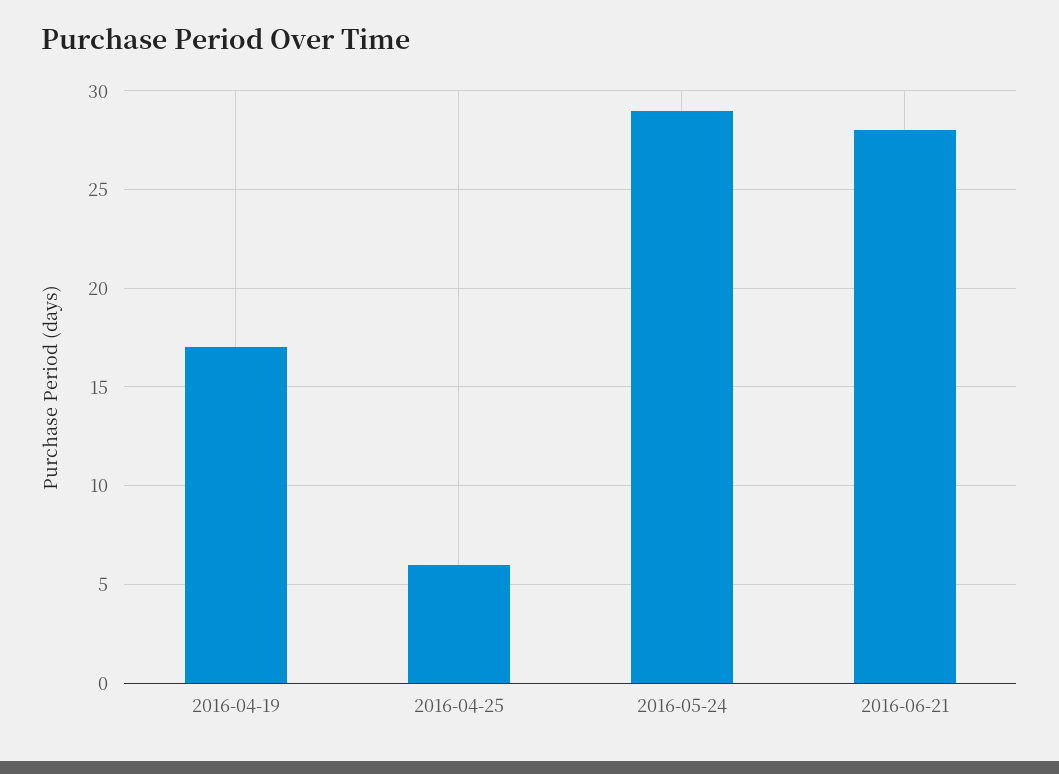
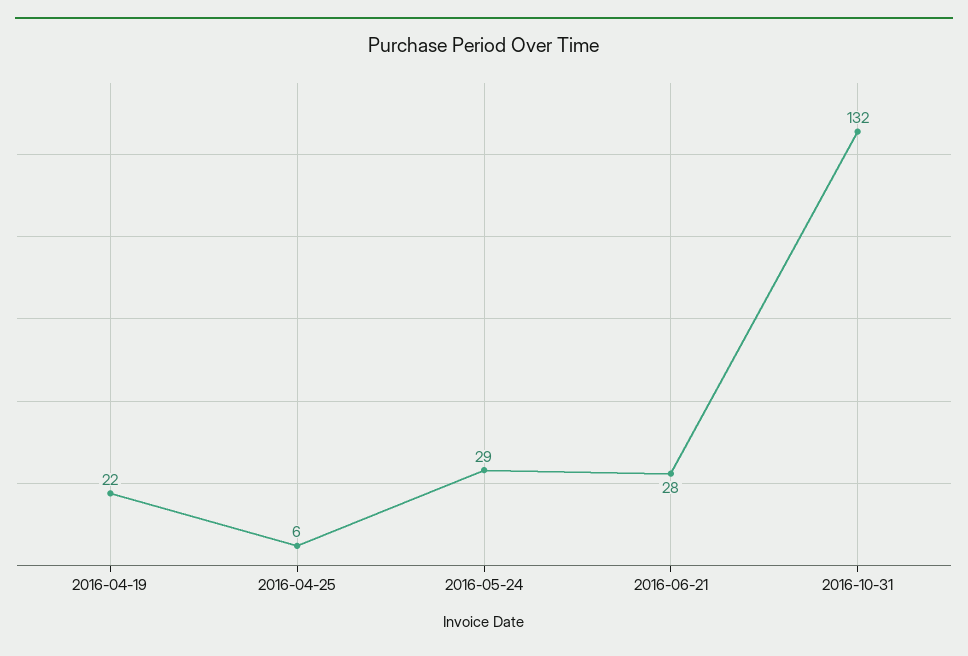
2016-04-19: 17 -> 22
2016-10-31: none -> 132

